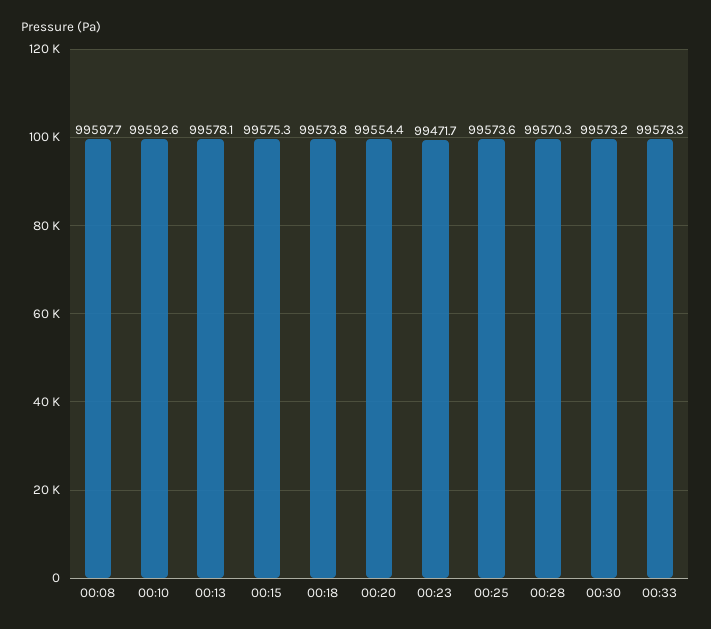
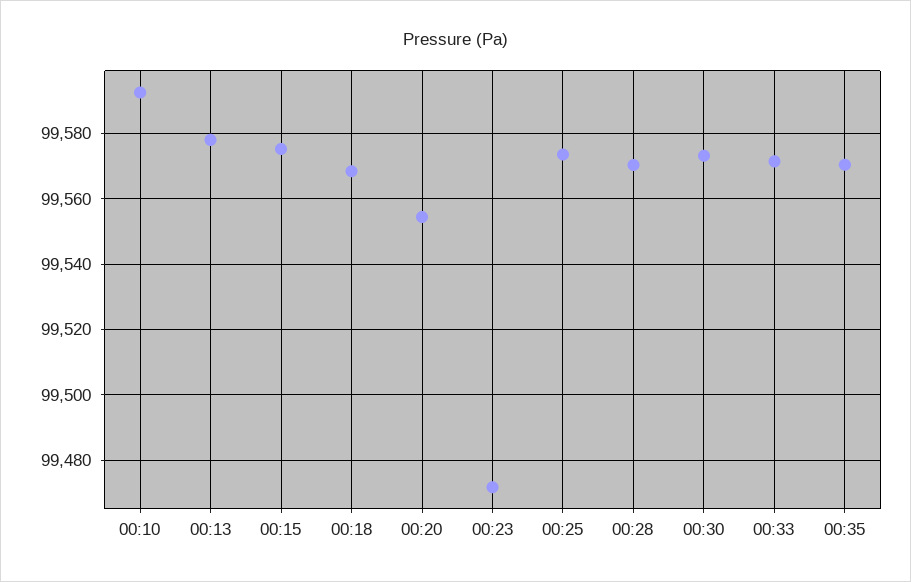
00:08: 99597.7 -> none
00:18: 99573.8 -> 99568
00:33: 99578.3 -> 99572
00:35: none -> 99570

